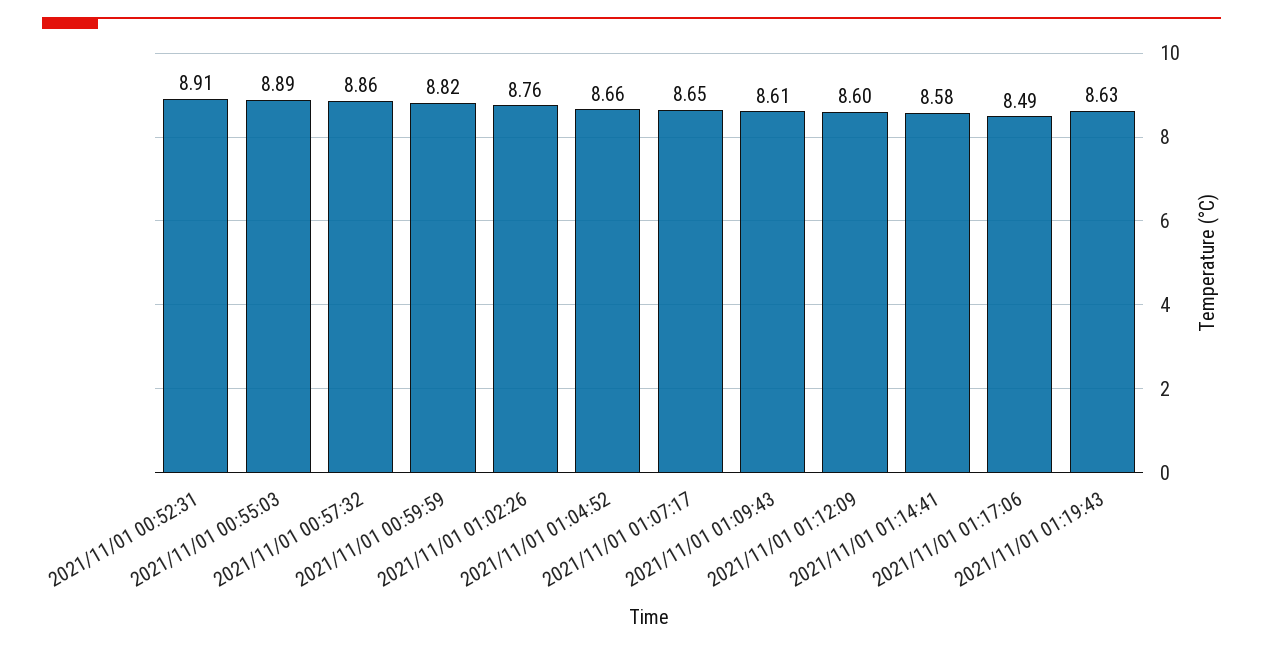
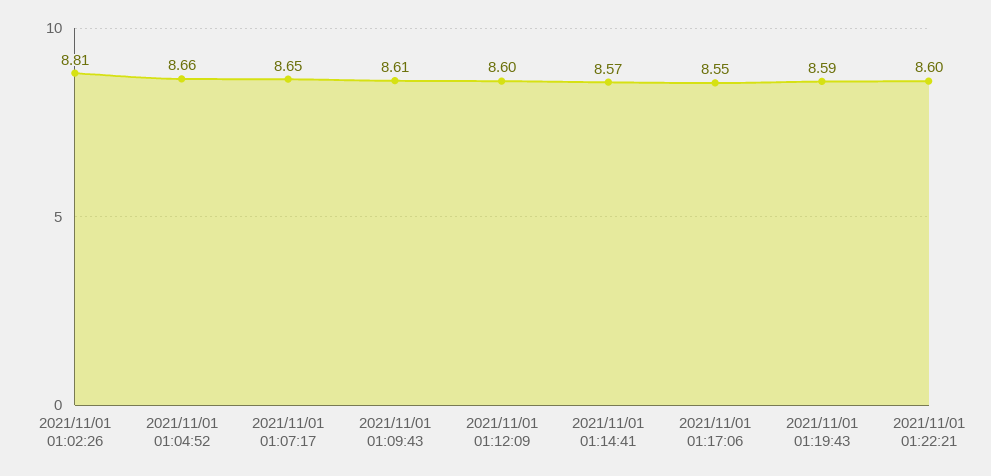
2021/11/01 00:52:31: 8.91 -> none
2021/11/01 00:55:03: 8.89 -> none
2021/11/01 00:57:32: 8.86 -> none
2021/11/01 00:59:59: 8.82 -> none
2021/11/01 01:02:26: 8.76 -> 8.81
2021/11/01 01:14:41: 8.58 -> 8.57
2021/11/01 01:17:06: 8.49 -> 8.55
2021/11/01 01:19:43: 8.63 -> 8.59
2021/11/01 01:22:21: none -> 8.6

